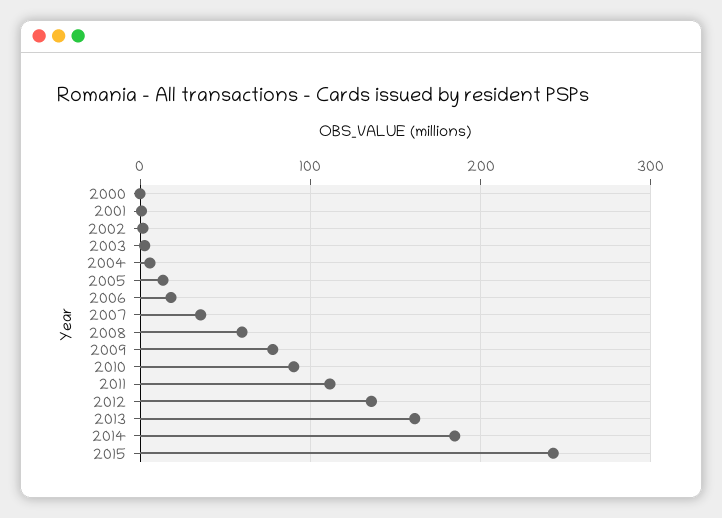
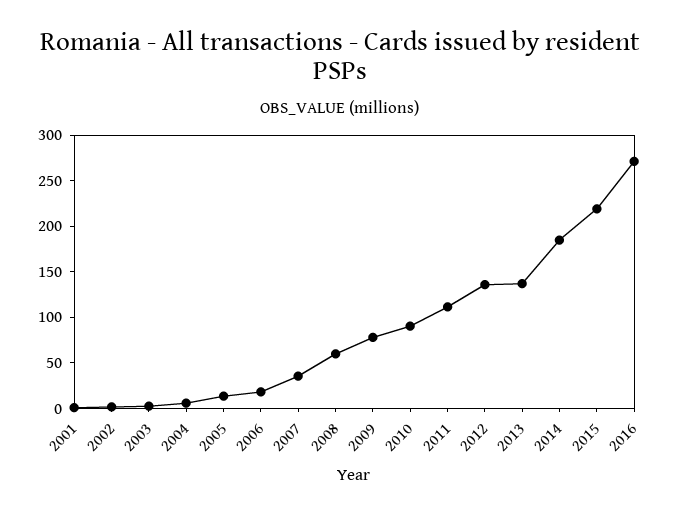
2000: 0 -> none
2013: 160 -> 140
2015: 240 -> 220
2016: none -> 270

